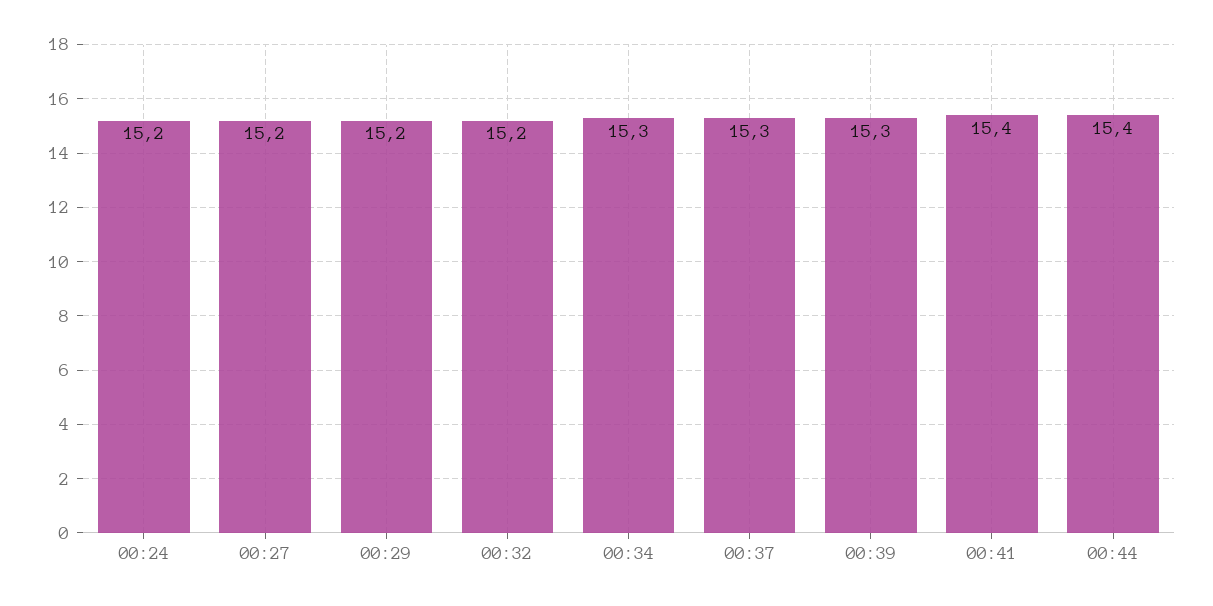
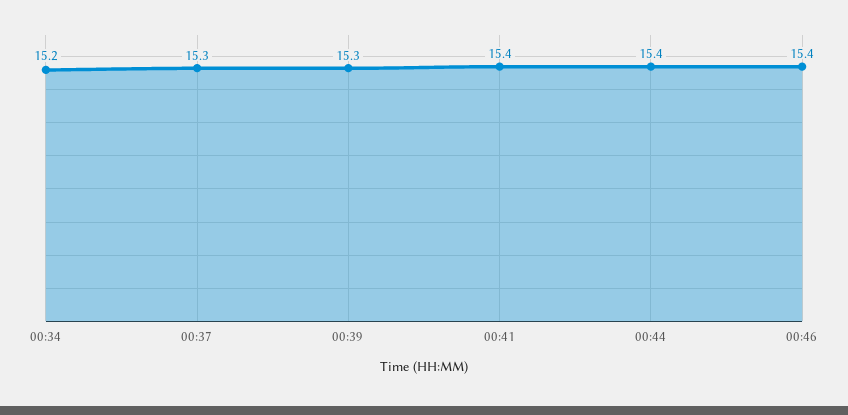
00:24: 15.2 -> none
00:27: 15.2 -> none
00:29: 15.2 -> none
00:32: 15.2 -> none
00:34: 15.3 -> 15.2
00:46: none -> 15.4

